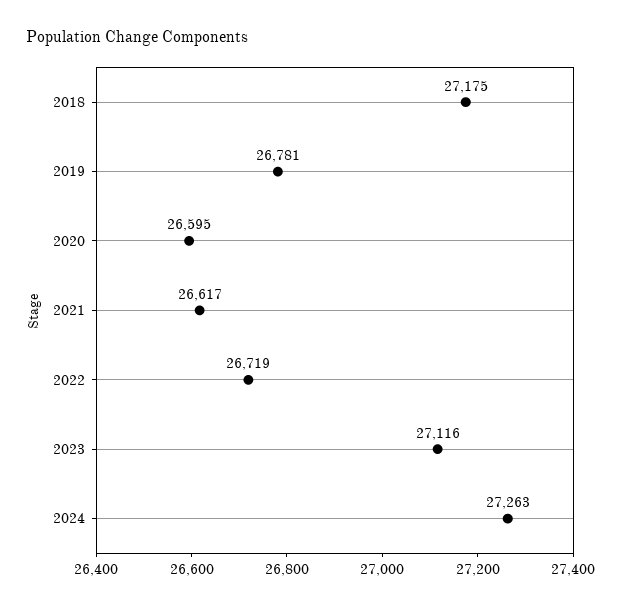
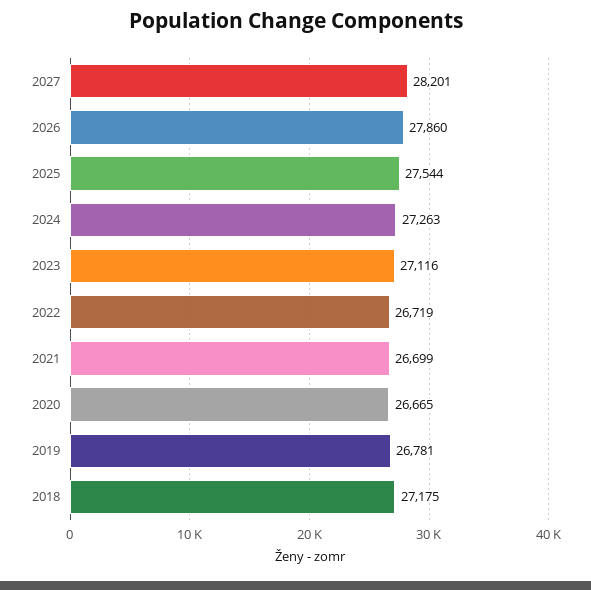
2020: 26595 -> 26665
2021: 26617 -> 26699
2027: none -> 28201
2026: none -> 27860
2025: none -> 27544

